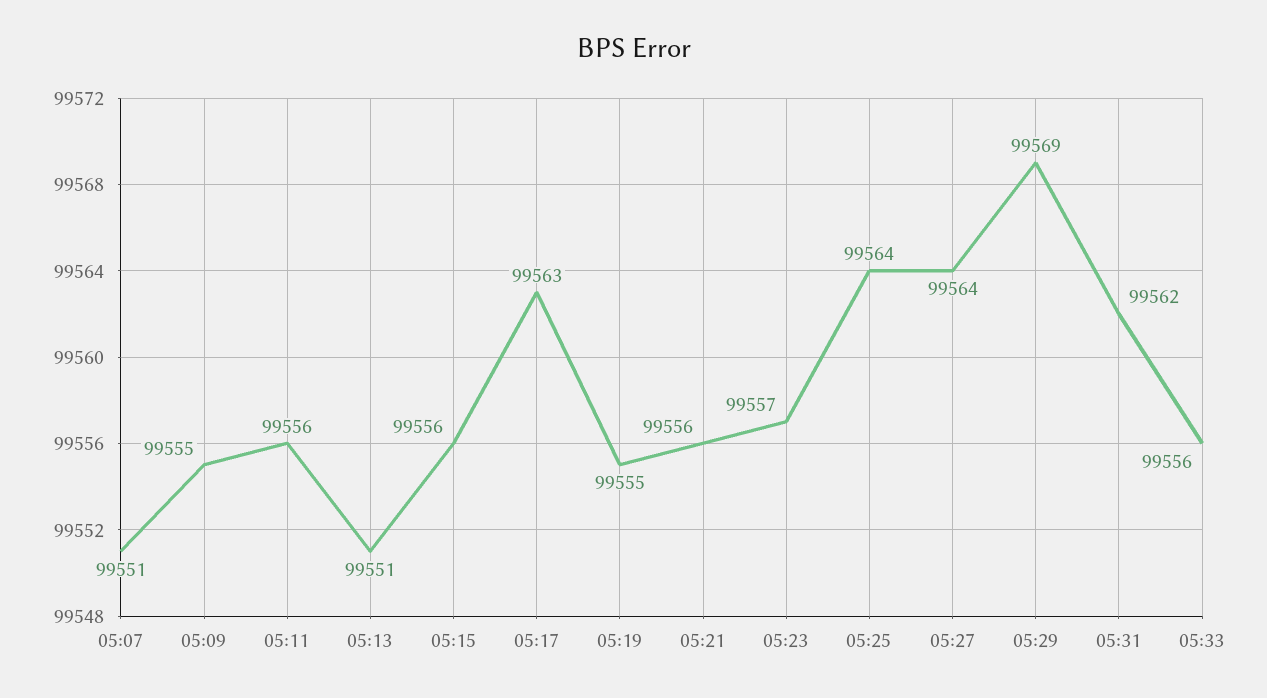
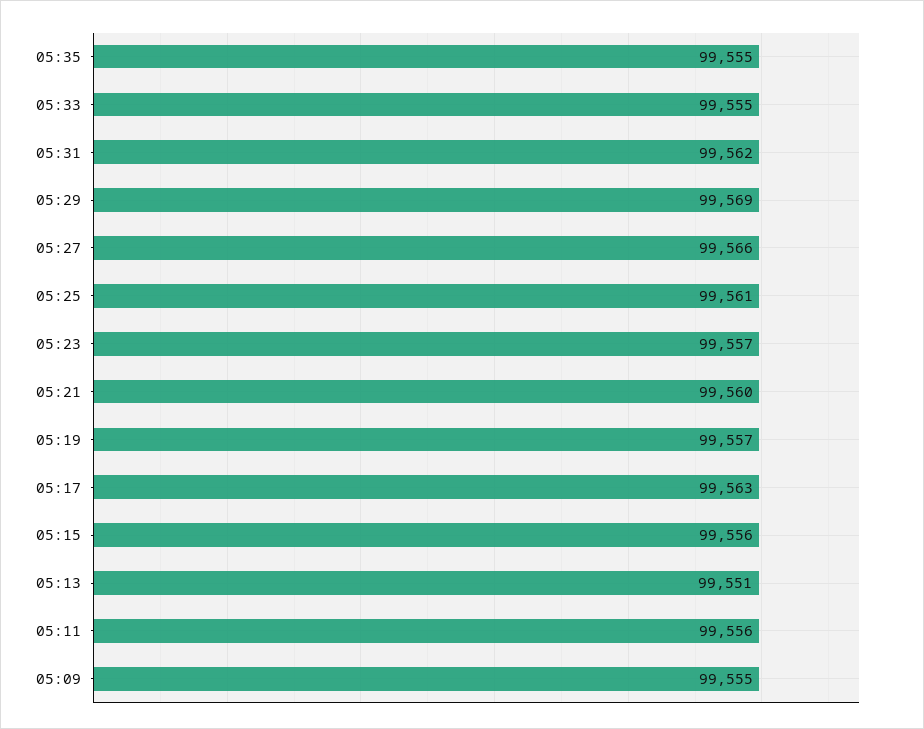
05:07: 99551 -> none
05:19: 99555 -> 99557
05:21: 99556 -> 99560
05:25: 99564 -> 99561
05:27: 99564 -> 99566
05:33: 99556 -> 99555
05:35: none -> 99555

